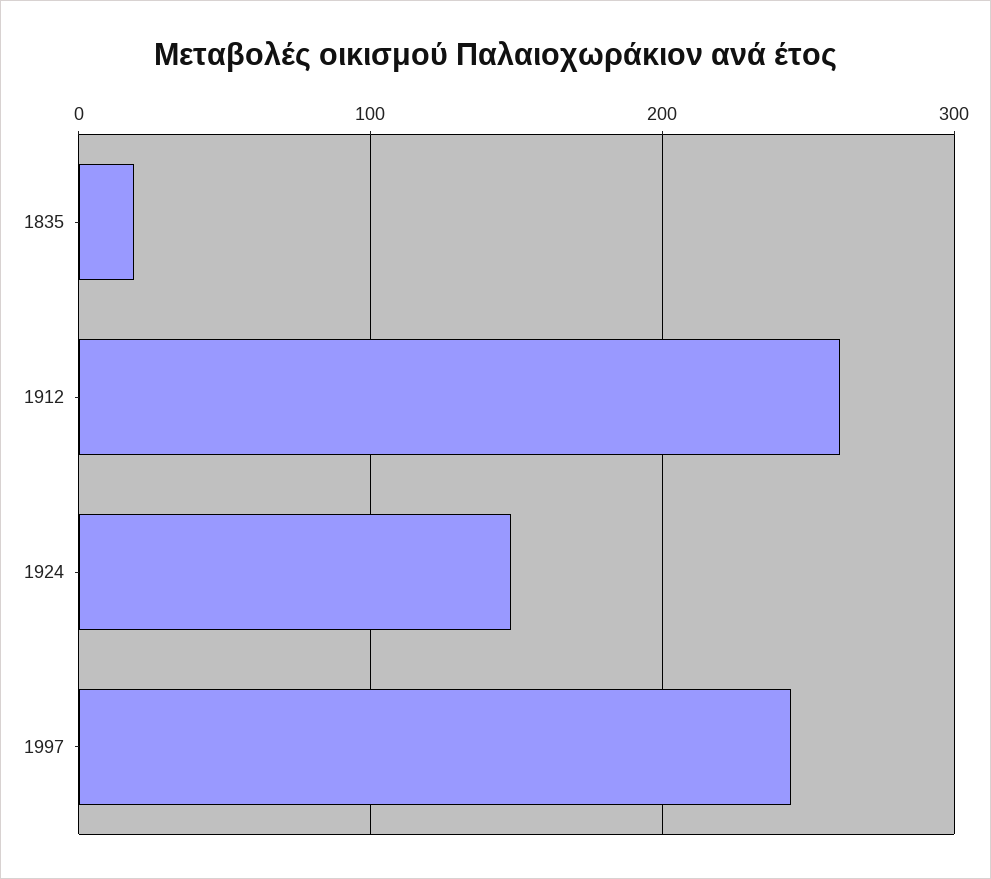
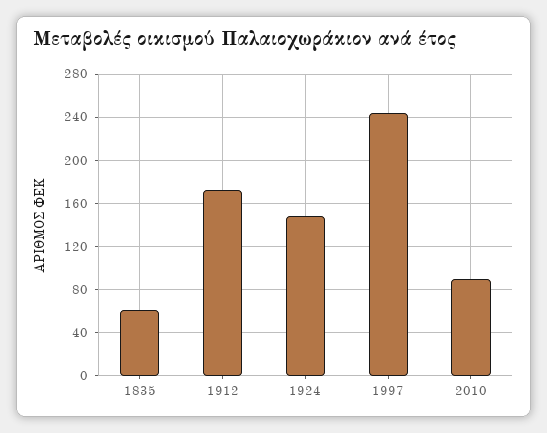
1835: 20 -> 60
1912: 260 -> 170
2010: none -> 90

